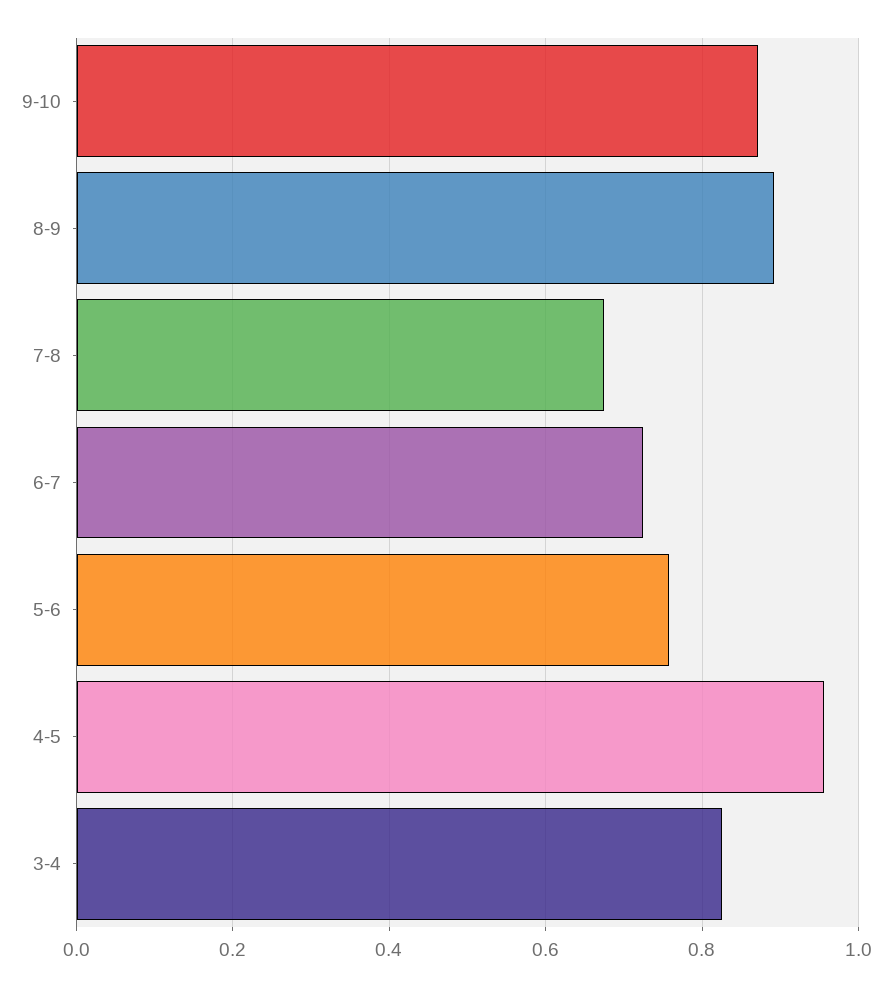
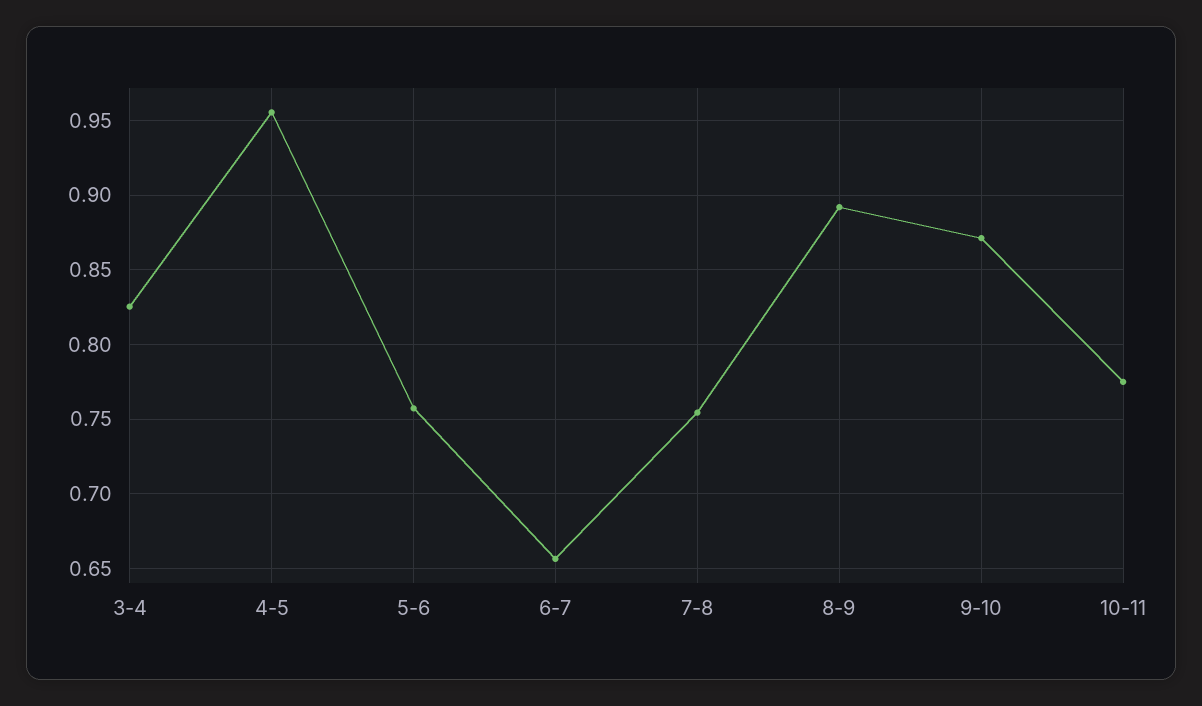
7-8: 0.68 -> 0.755
6-7: 0.72 -> 0.655
10-11: none -> 0.775

